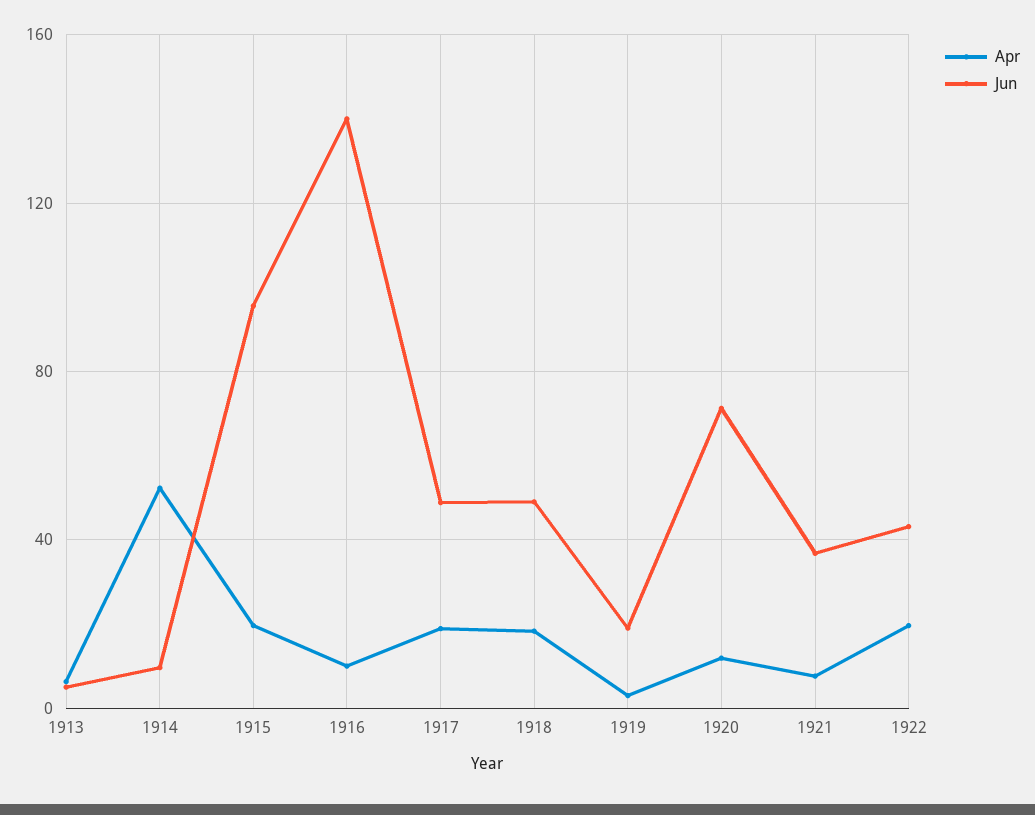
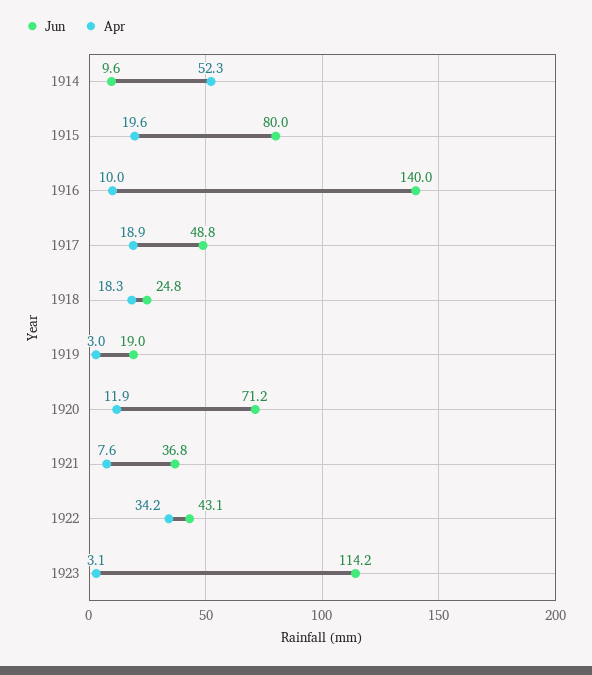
Apr, 1913: 5 -> none
Jun, 1913: 5 -> none
Jun, 1915: 95 -> 80
Jun, 1918: 50 -> 24.8
Apr, 1922: 20 -> 34.2
Jun, 1923: none -> 114.2
Apr, 1923: none -> 3.1

